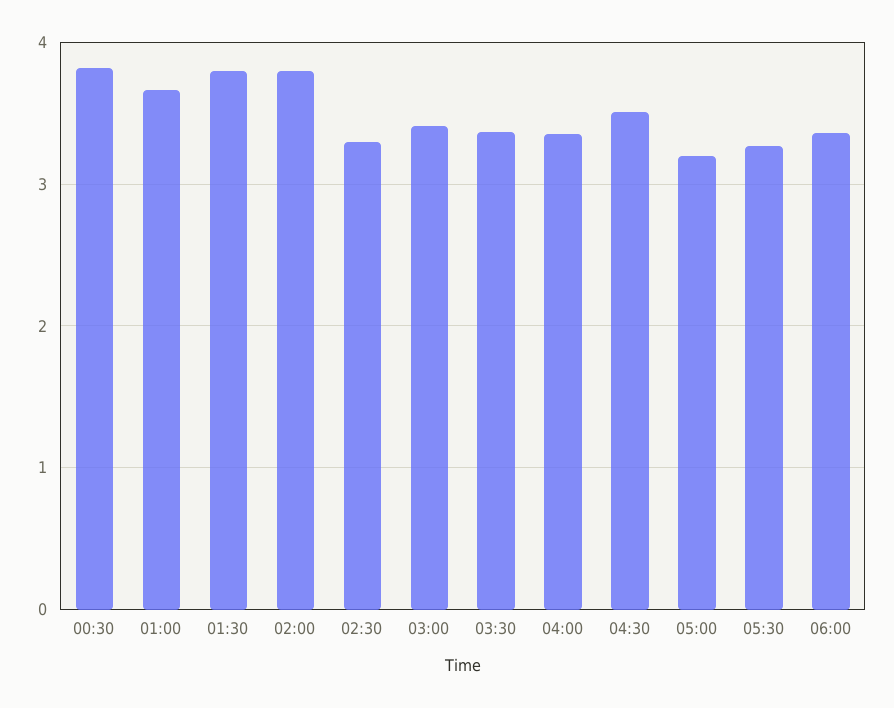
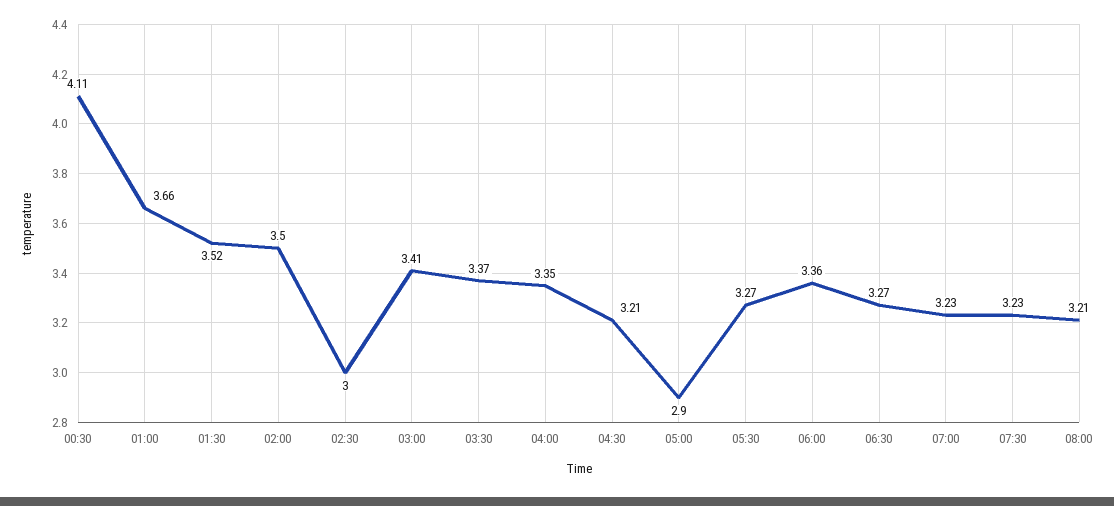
00:30: 3.8 -> 4.11
01:30: 3.8 -> 3.52
02:00: 3.8 -> 3.5
02:30: 3.3 -> 3
04:30: 3.5 -> 3.21
05:00: 3.2 -> 2.9
06:30: none -> 3.27
07:00: none -> 3.23
07:30: none -> 3.23
08:00: none -> 3.21

